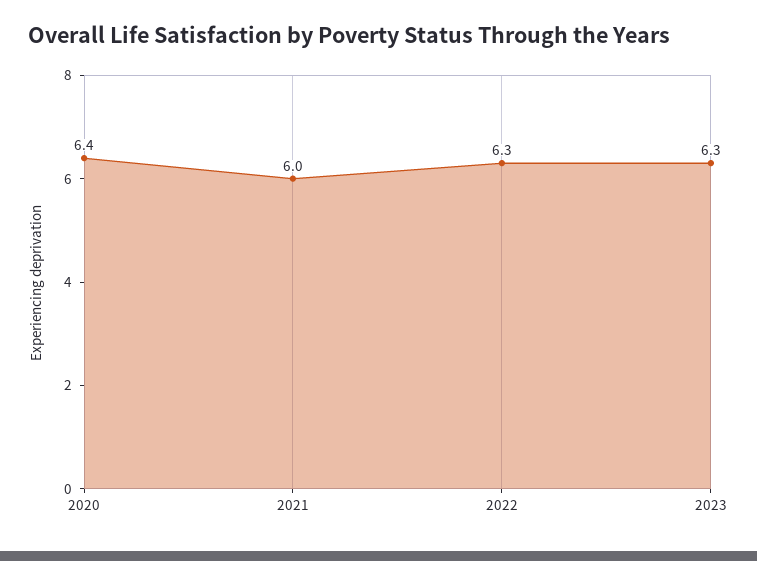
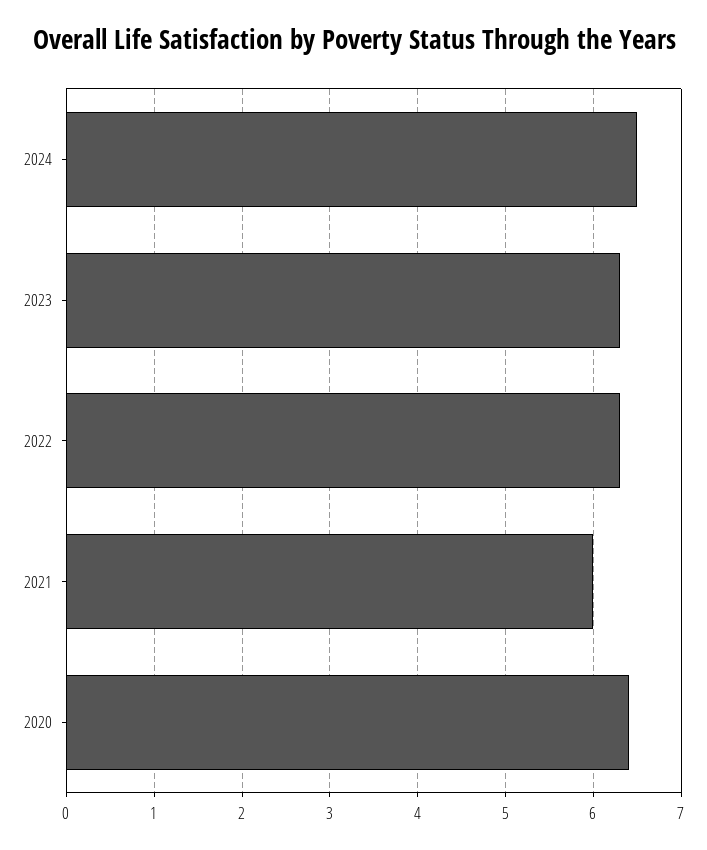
2024: none -> 6.5

